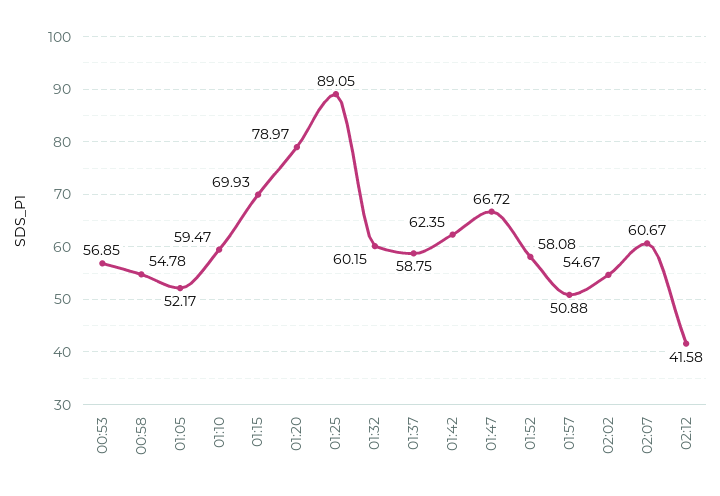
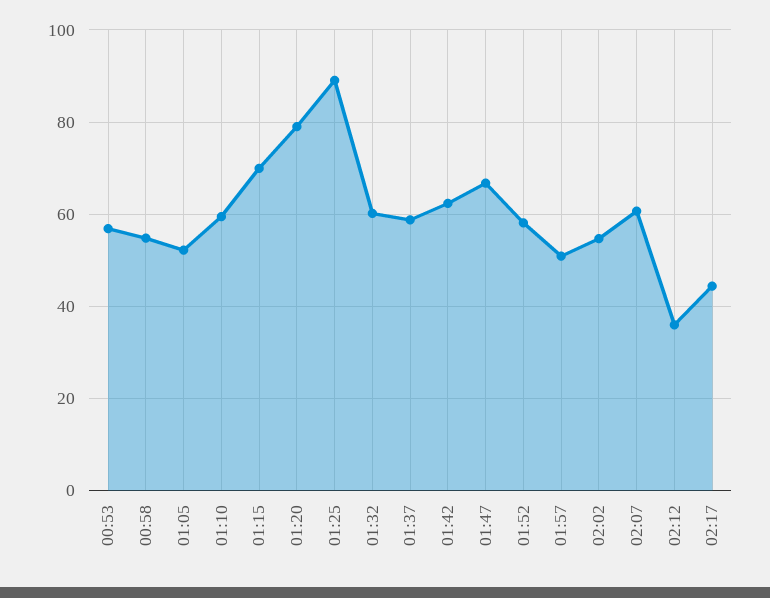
02:12: 41.58 -> 36
02:17: none -> 44

